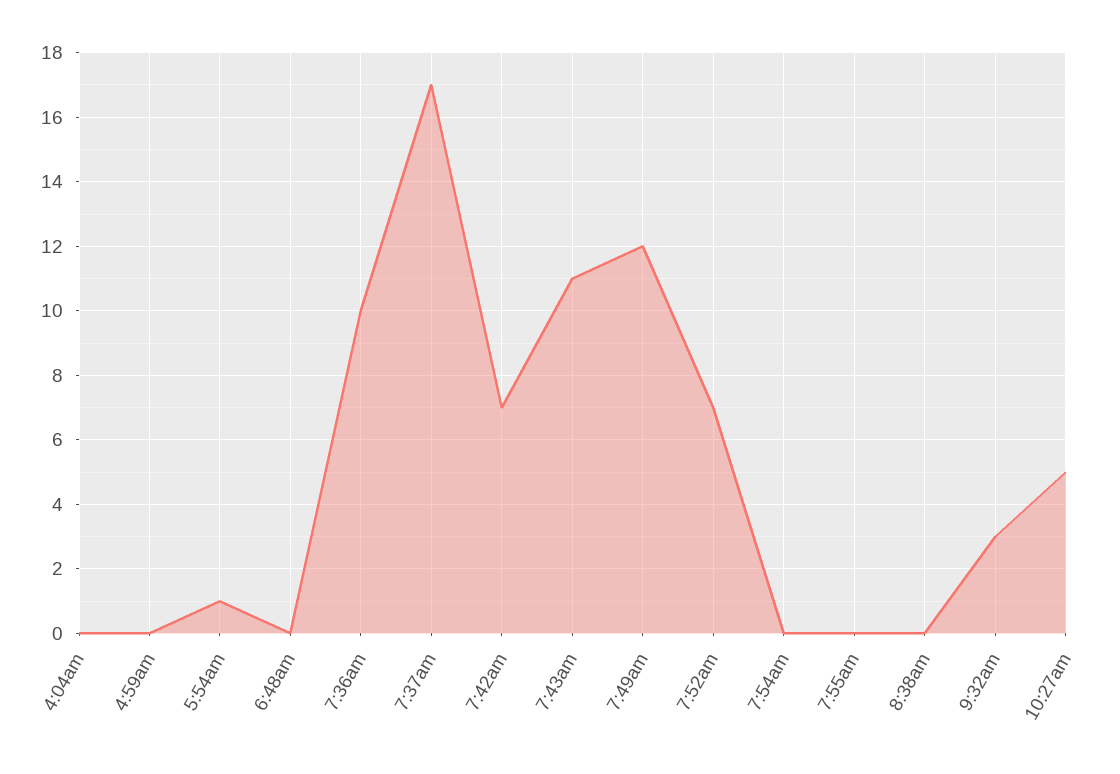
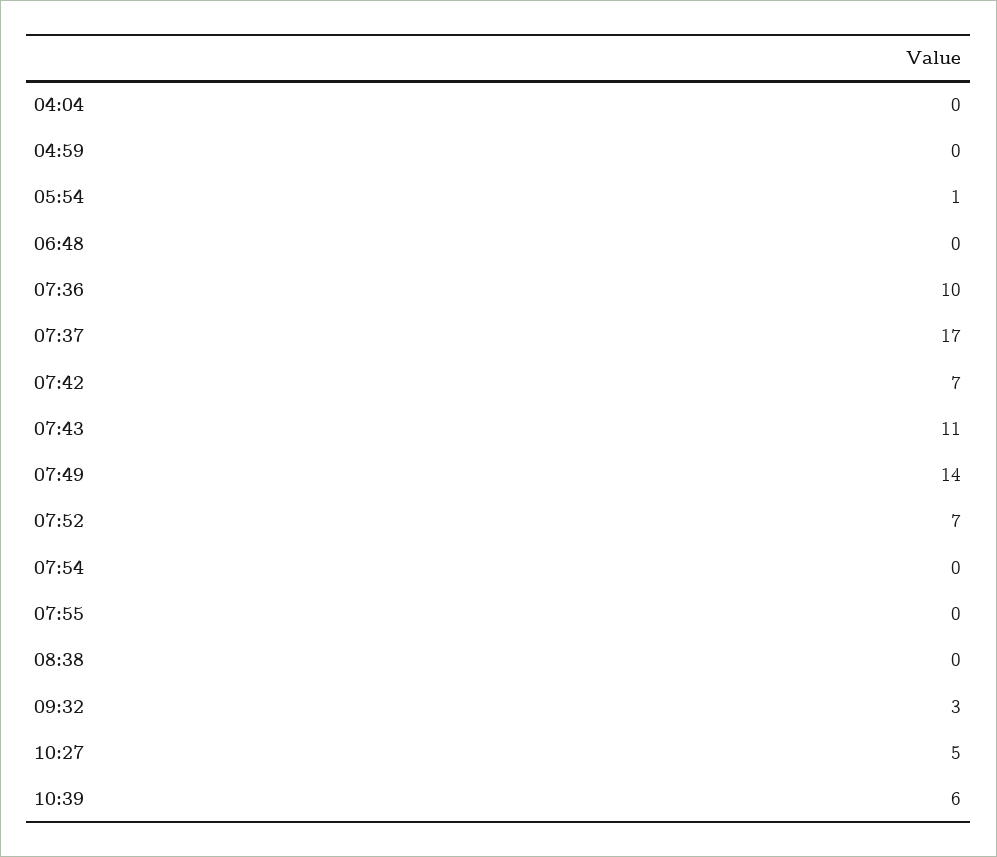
7:49am: 12 -> 14
10:39: none -> 6

